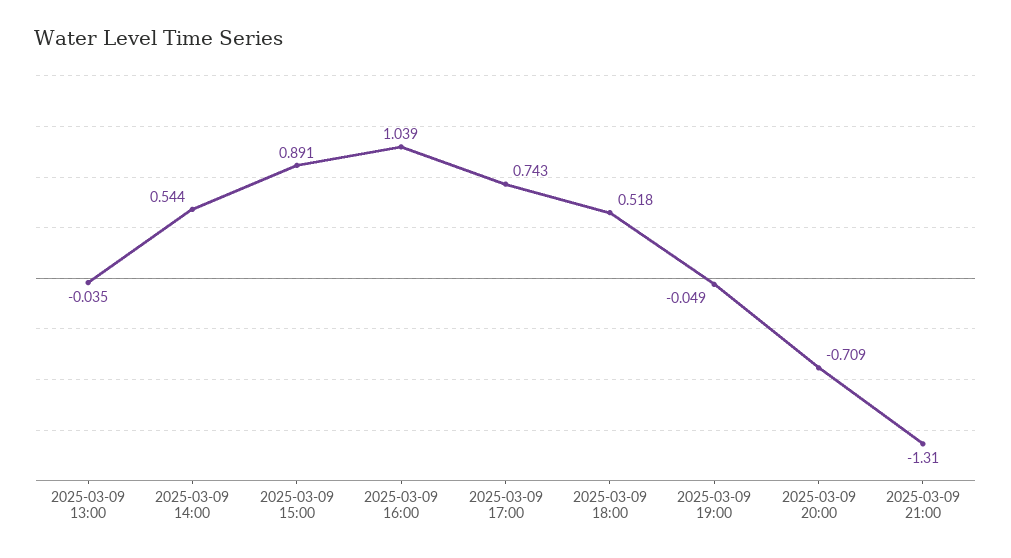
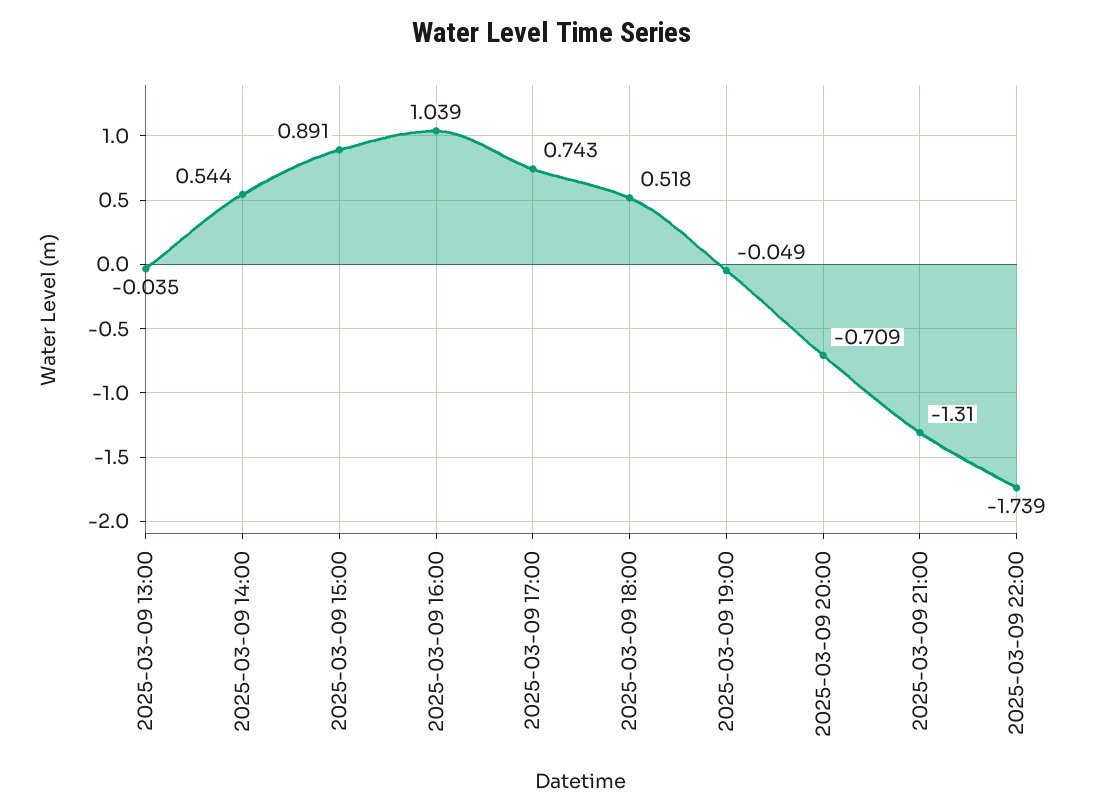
2025-03-09 22:00: none -> -1.739

